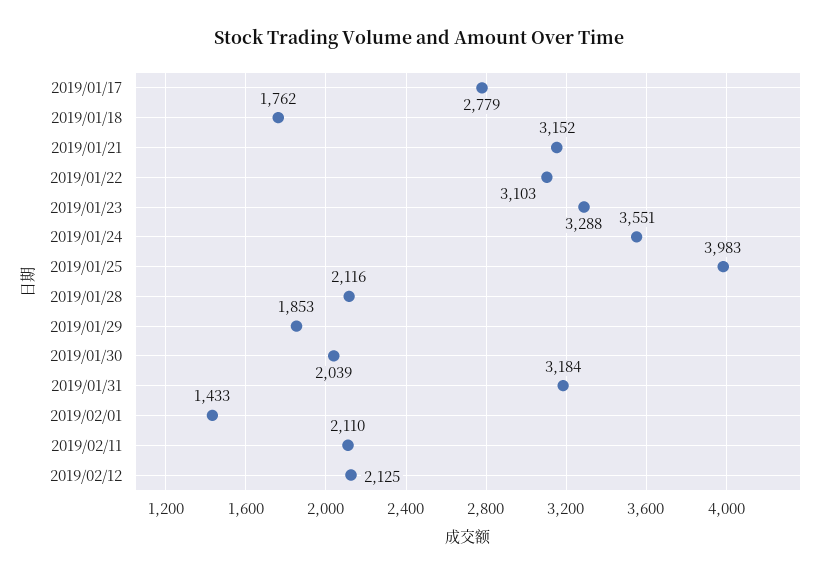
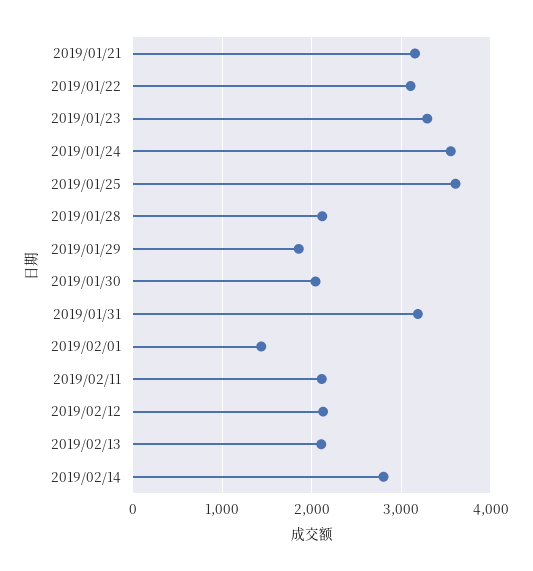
2019/01/17: 2779 -> none
2019/01/18: 1762 -> none
2019/01/25: 3983 -> 3600
2019/02/13: none -> 2100
2019/02/14: none -> 2800

